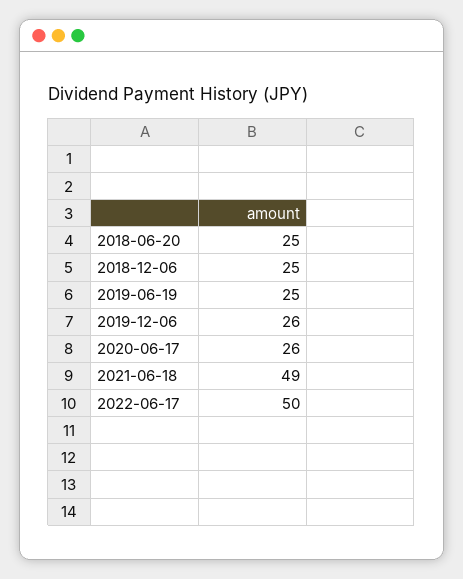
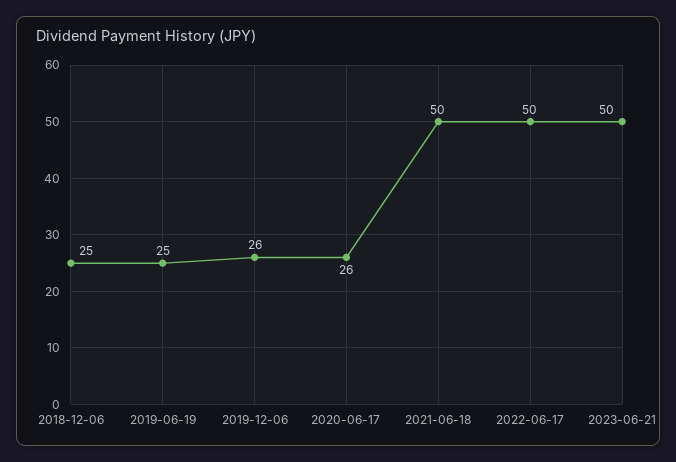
2018-06-20: 25 -> none
2021-06-18: 49 -> 50
2023-06-21: none -> 50

